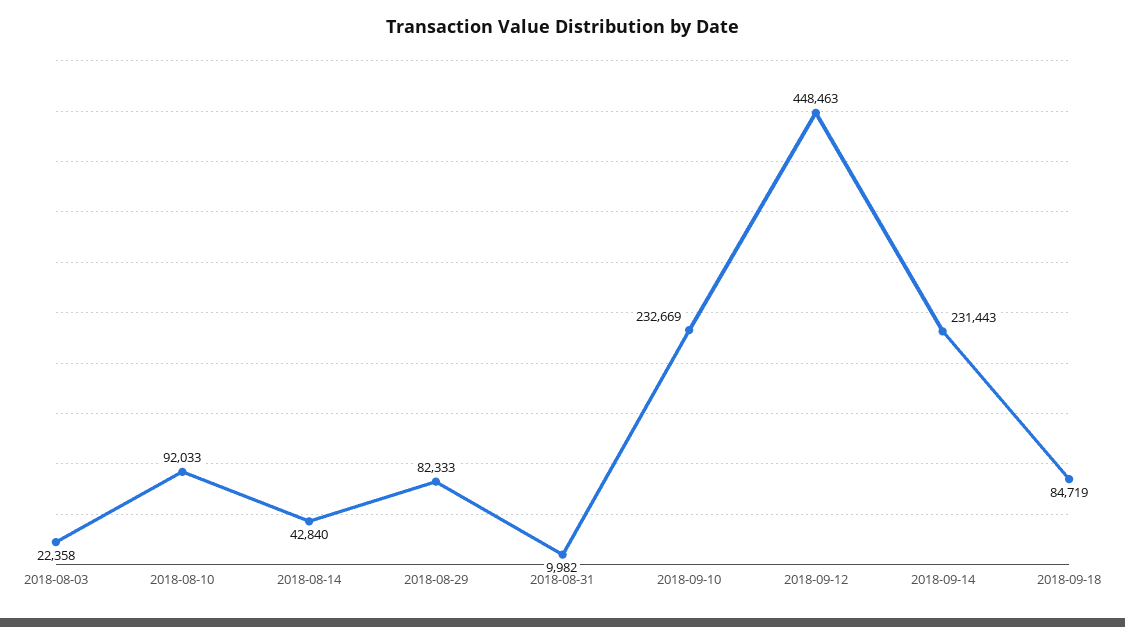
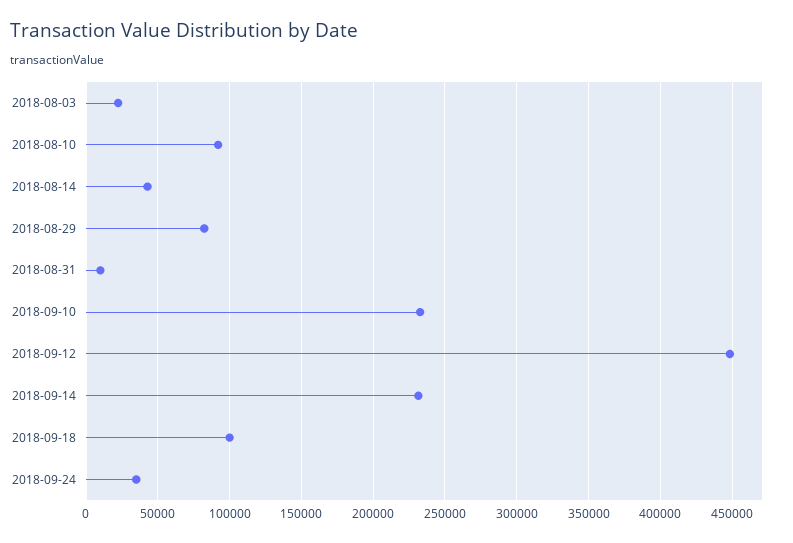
2018-09-18: 84719 -> 100000
2018-09-24: none -> 35000

